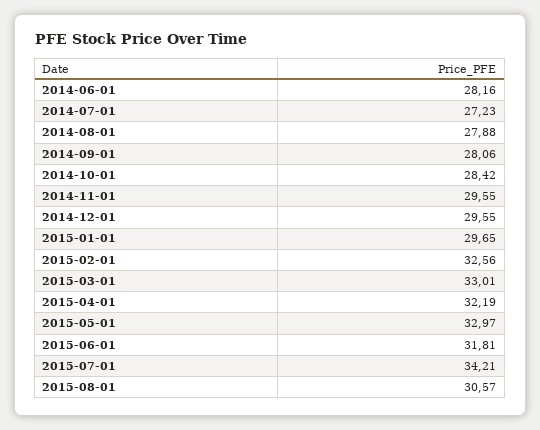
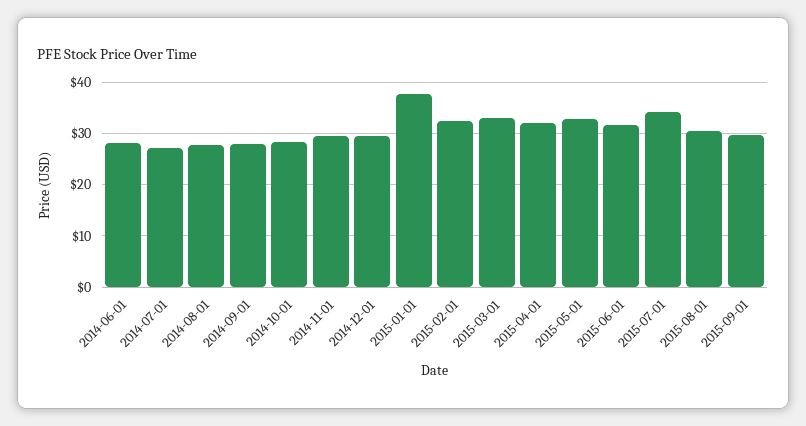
2015-01-01: 29.65 -> 38
2015-09-01: none -> 30

